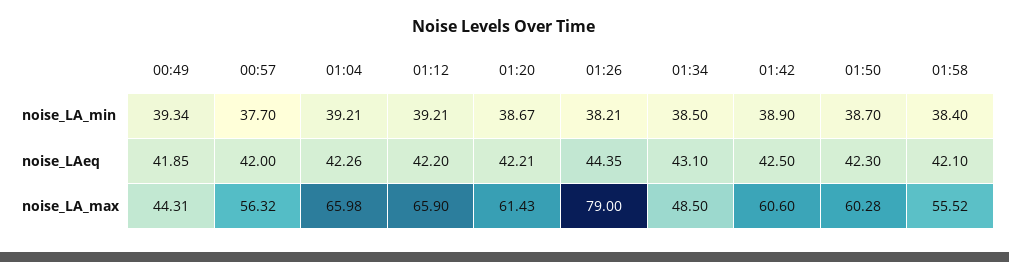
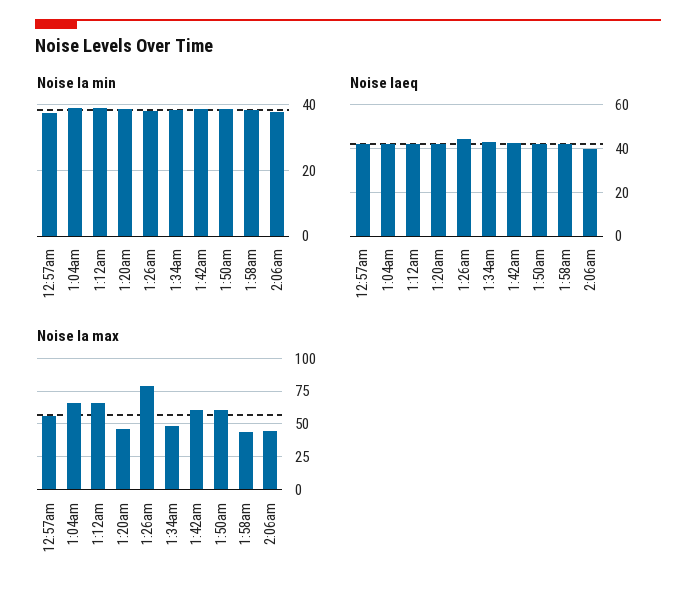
noise_LA_min, 00:49: 39.34 -> none
noise_LAeq, 00:49: 41.85 -> none
noise_LA_max, 00:49: 44.31 -> none
noise_LA_max, 01:20: 61.43 -> 45
noise_LA_max, 01:58: 55.52 -> 45
noise_LA_min, 2:06am: none -> 38
noise_LAeq, 2:06am: none -> 40
noise_LA_max, 2:06am: none -> 45

